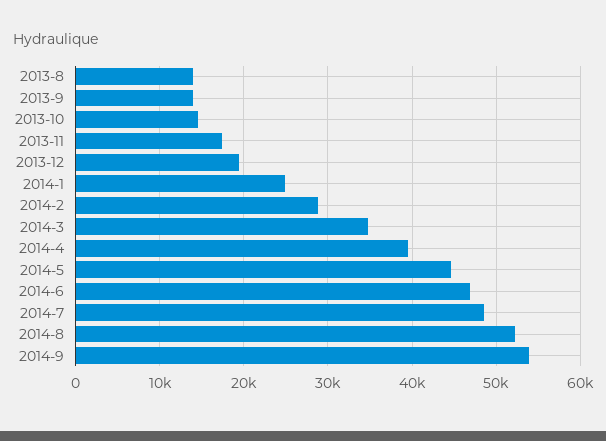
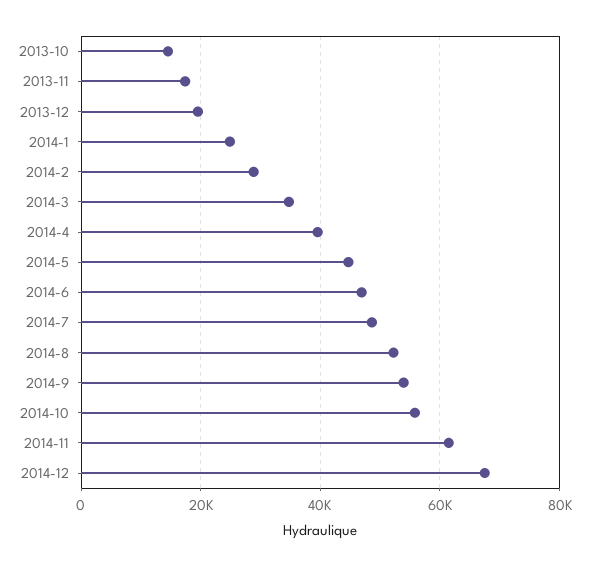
2013-8: 14000 -> none
2013-9: 14000 -> none
2014-10: none -> 56000
2014-11: none -> 62000
2014-12: none -> 68000

